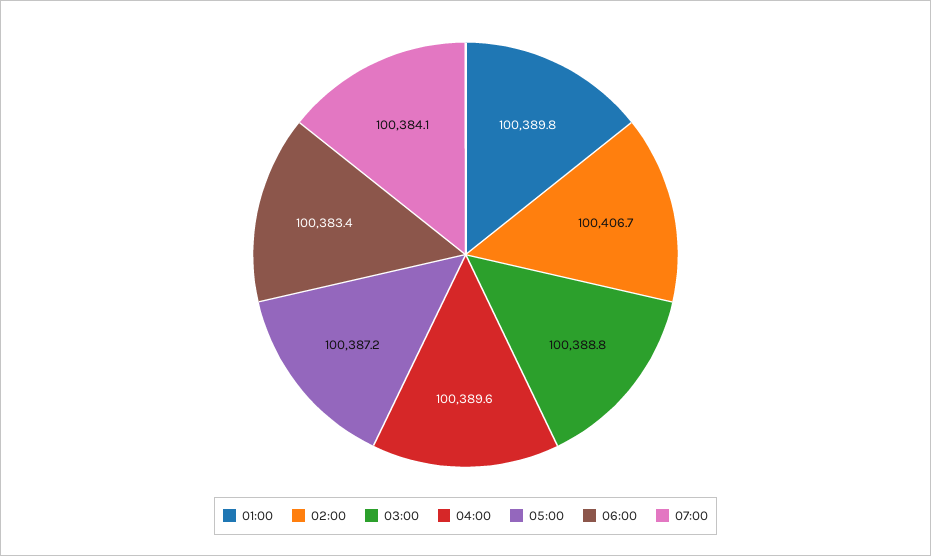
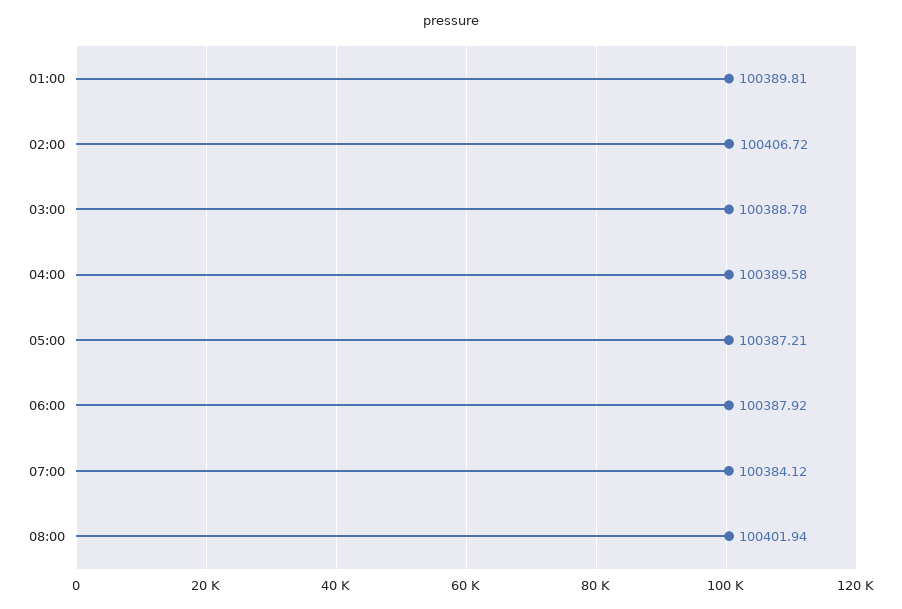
06:00: 100383.4 -> 100387.92
08:00: none -> 100401.94

